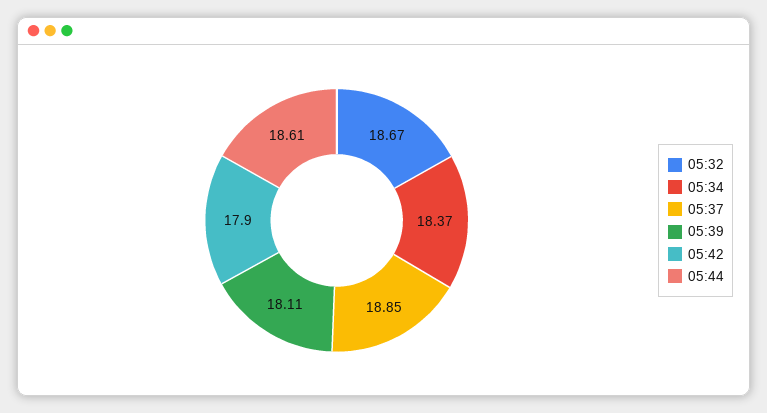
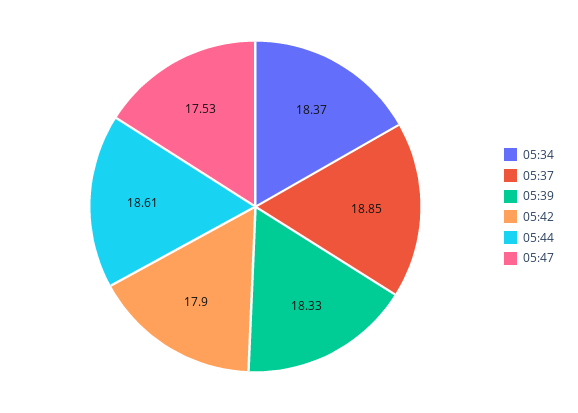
05:32: 18.67 -> none
05:39: 18.11 -> 18.33
05:47: none -> 17.53

